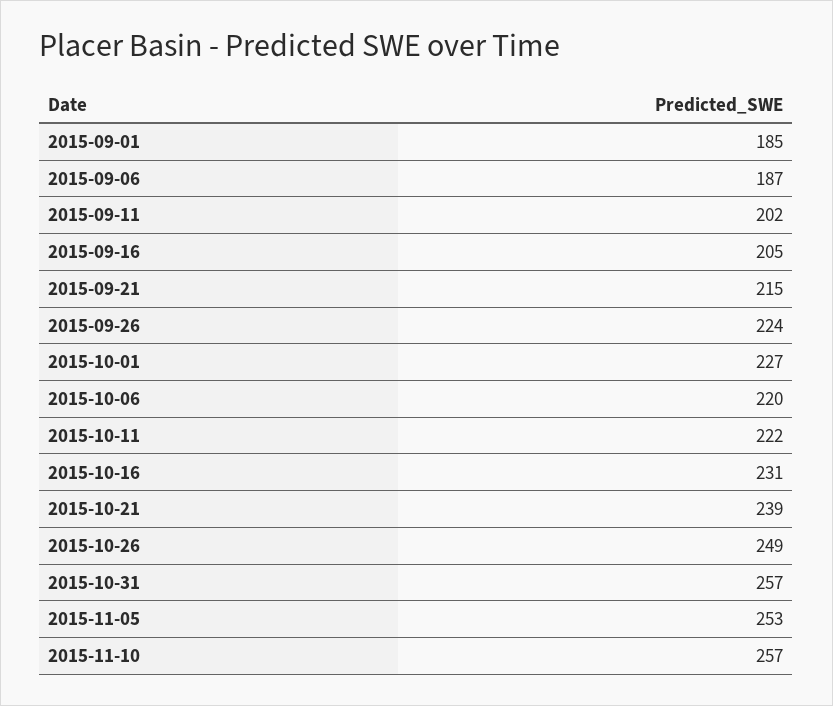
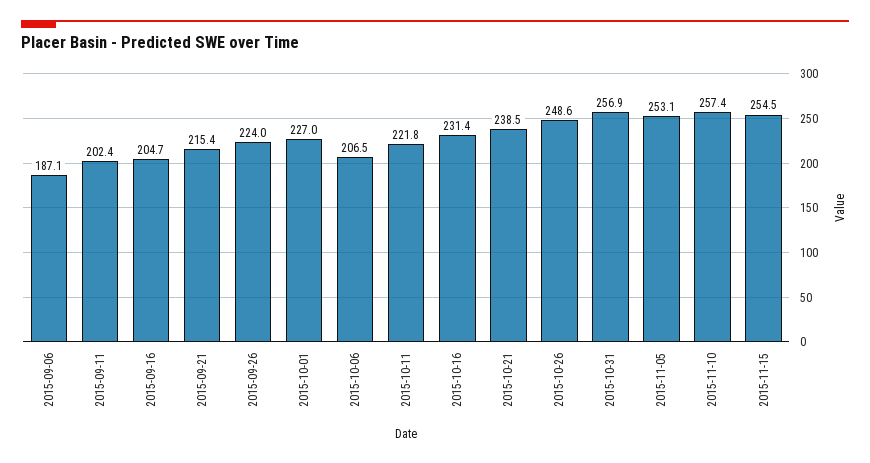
2015-09-01: 185 -> none
2015-10-06: 220 -> 206.5
2015-11-15: none -> 254.5

